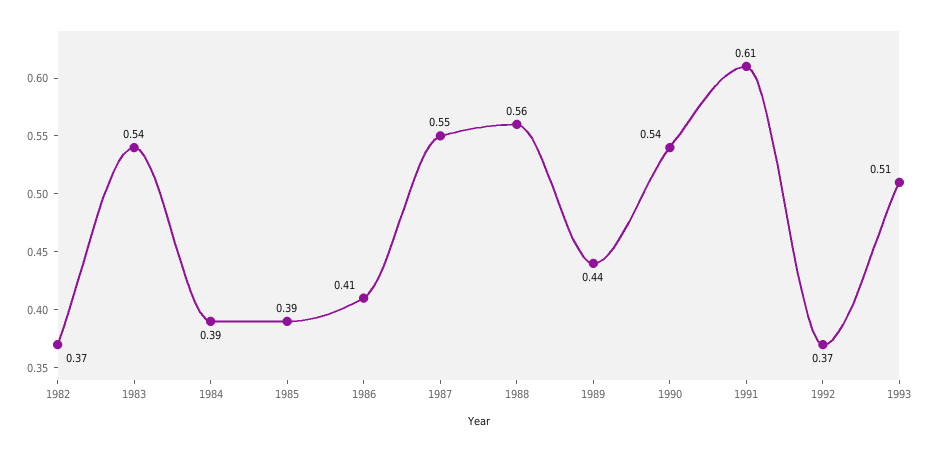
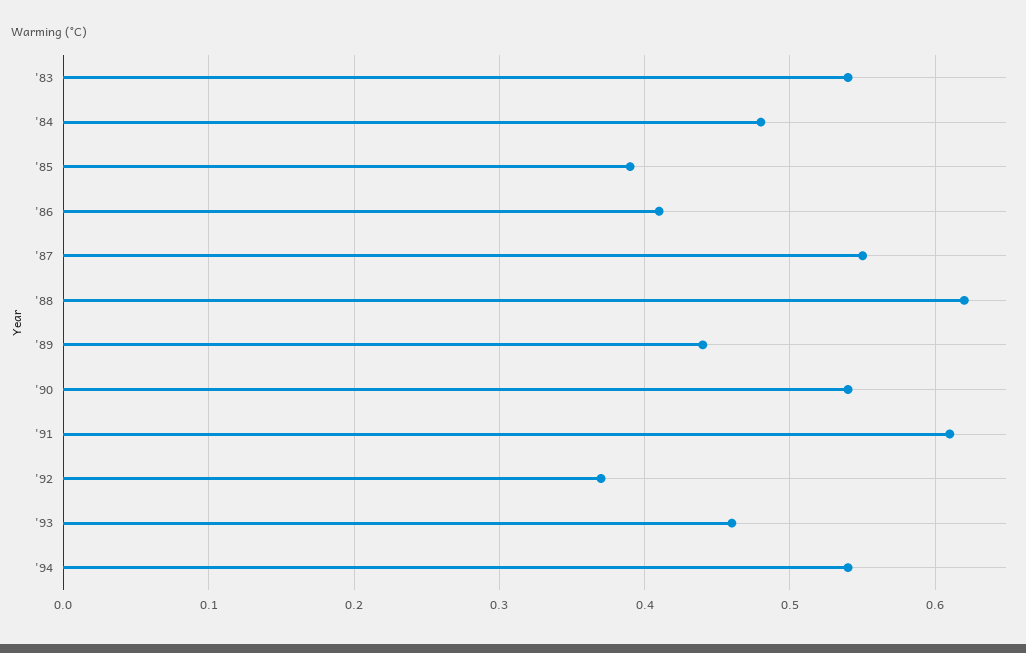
1982: 0.37 -> none
1984: 0.39 -> 0.48
1988: 0.56 -> 0.62
1993: 0.51 -> 0.46
'94: none -> 0.54

